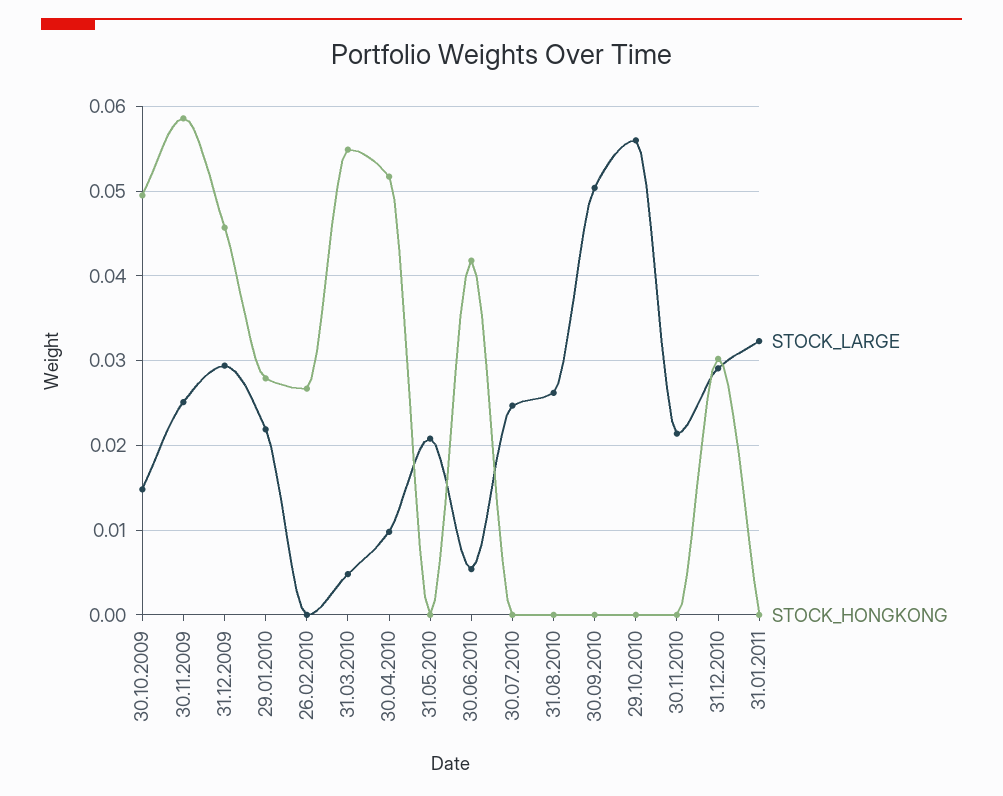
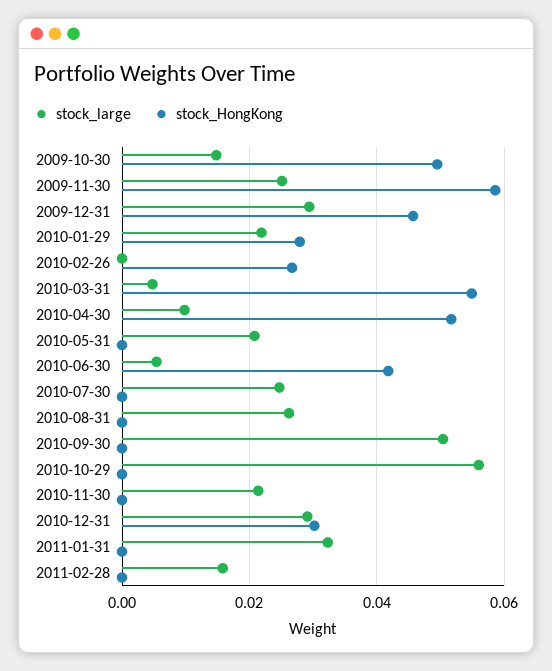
STOCK_LARGE, 2011-02-28: none -> 0.016
STOCK_HONGKONG, 2011-02-28: none -> 0

